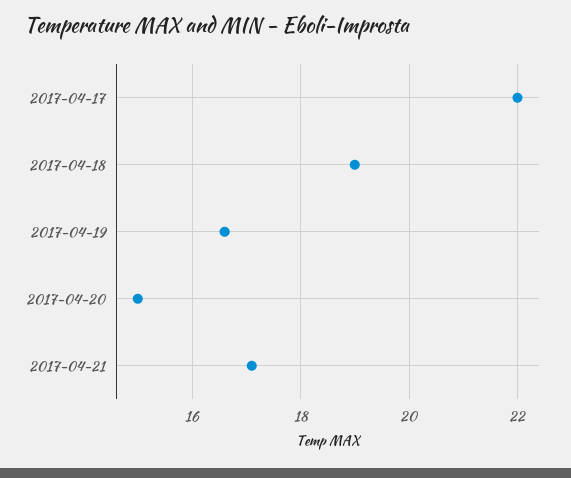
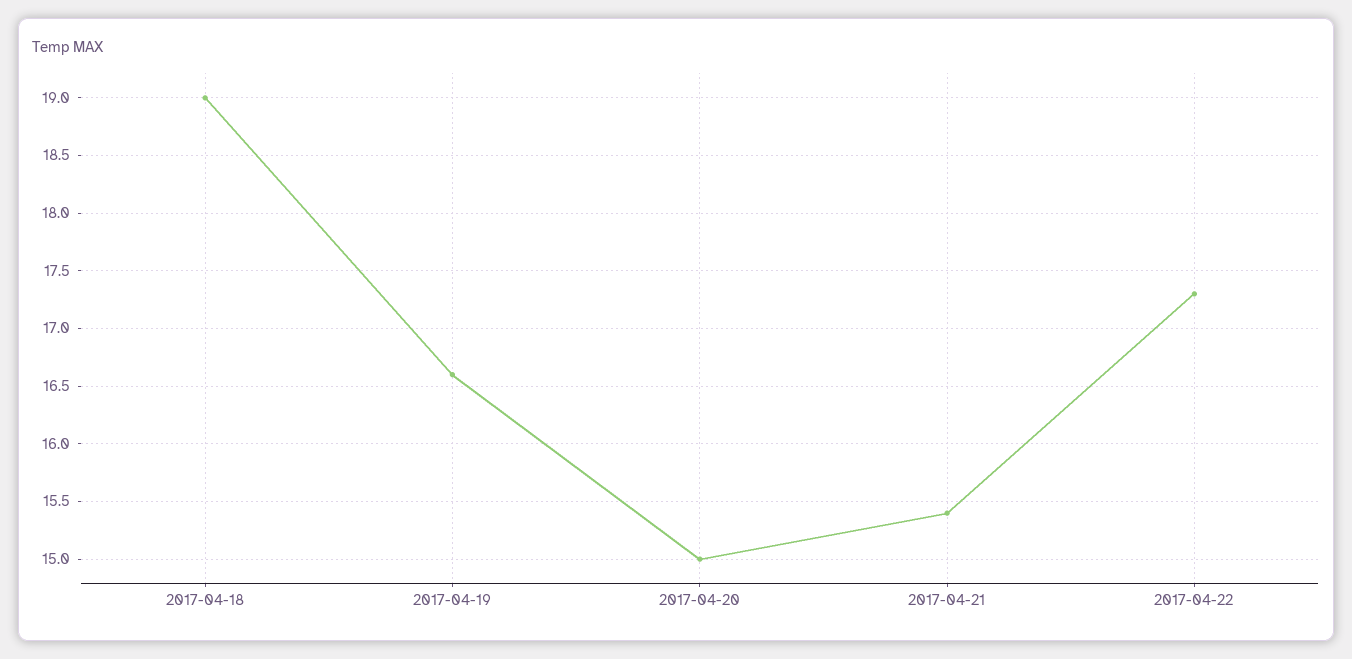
2017-04-17: 22 -> none
2017-04-21: 17 -> 15.4
2017-04-22: none -> 17.3

